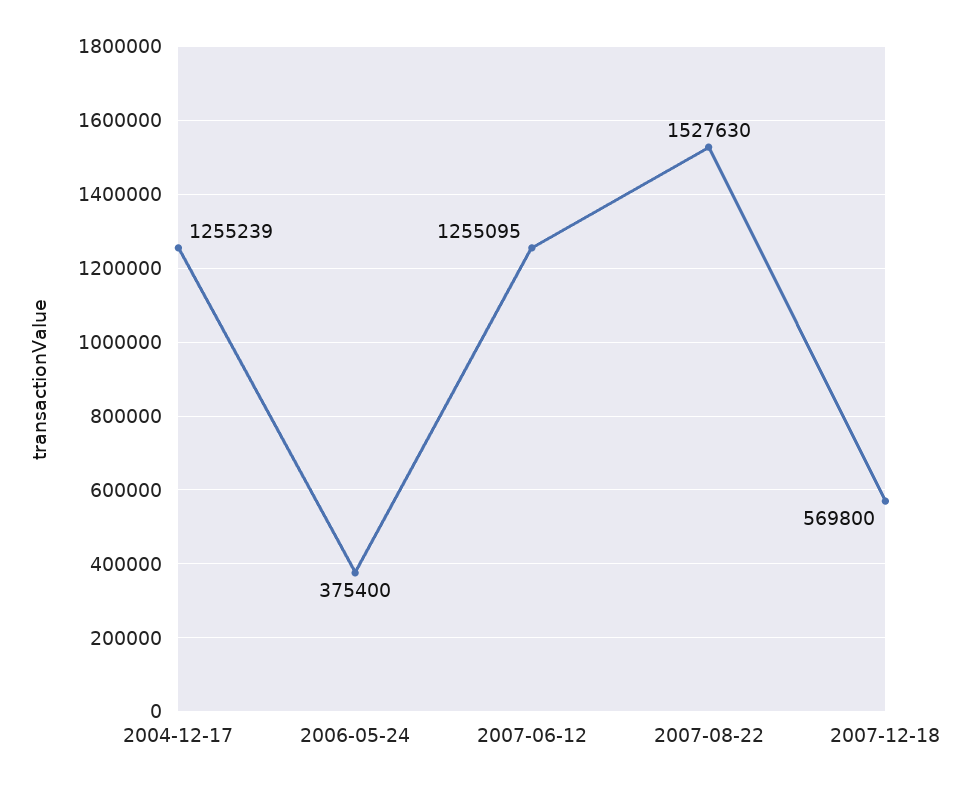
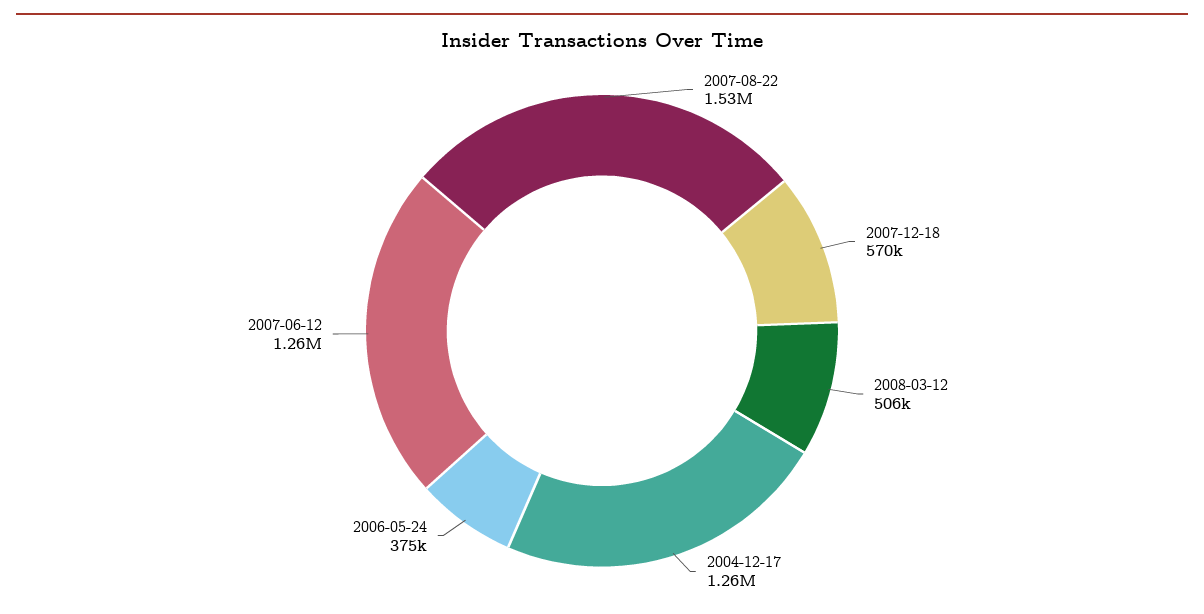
2008-03-12: none -> 506000

